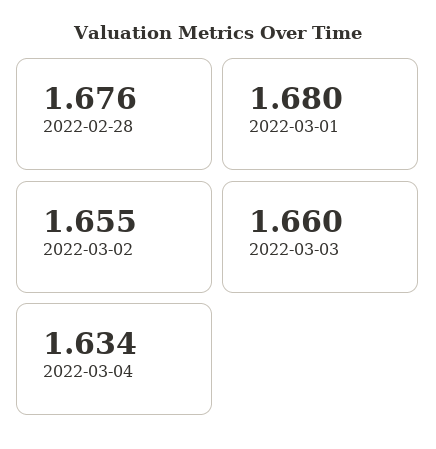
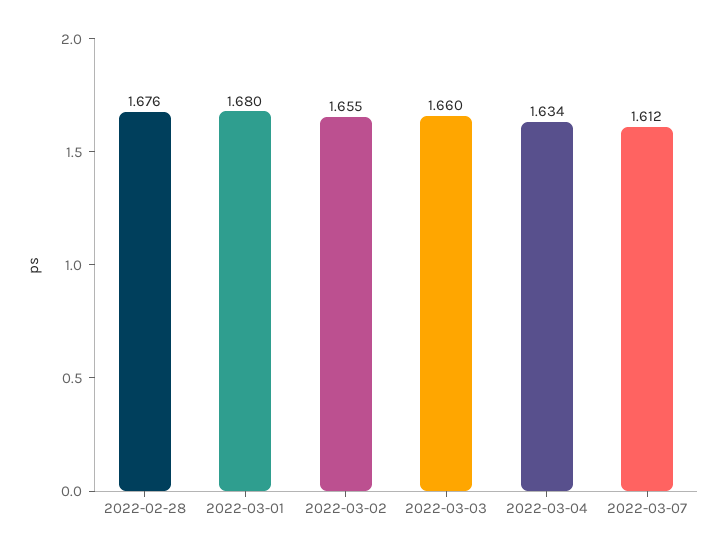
2022-03-07: none -> 1.612

